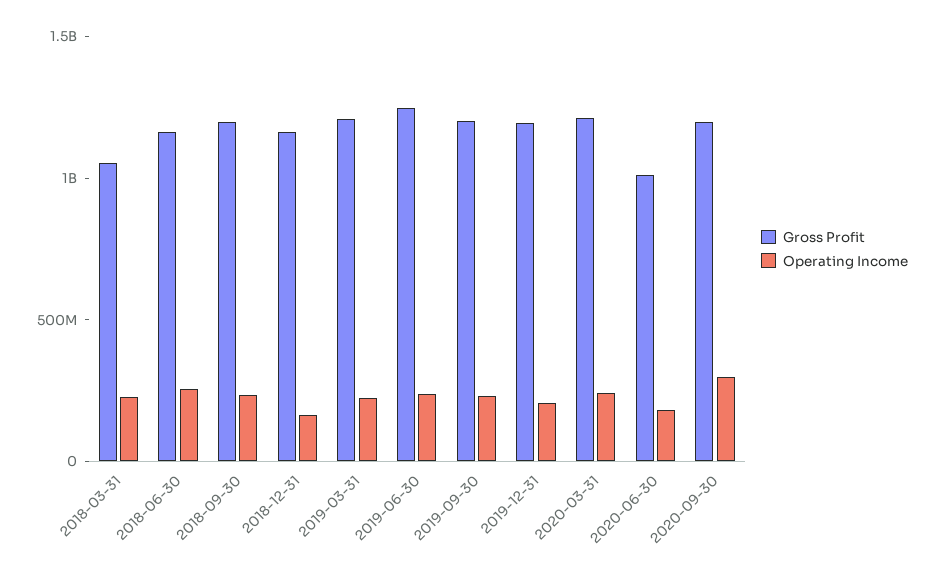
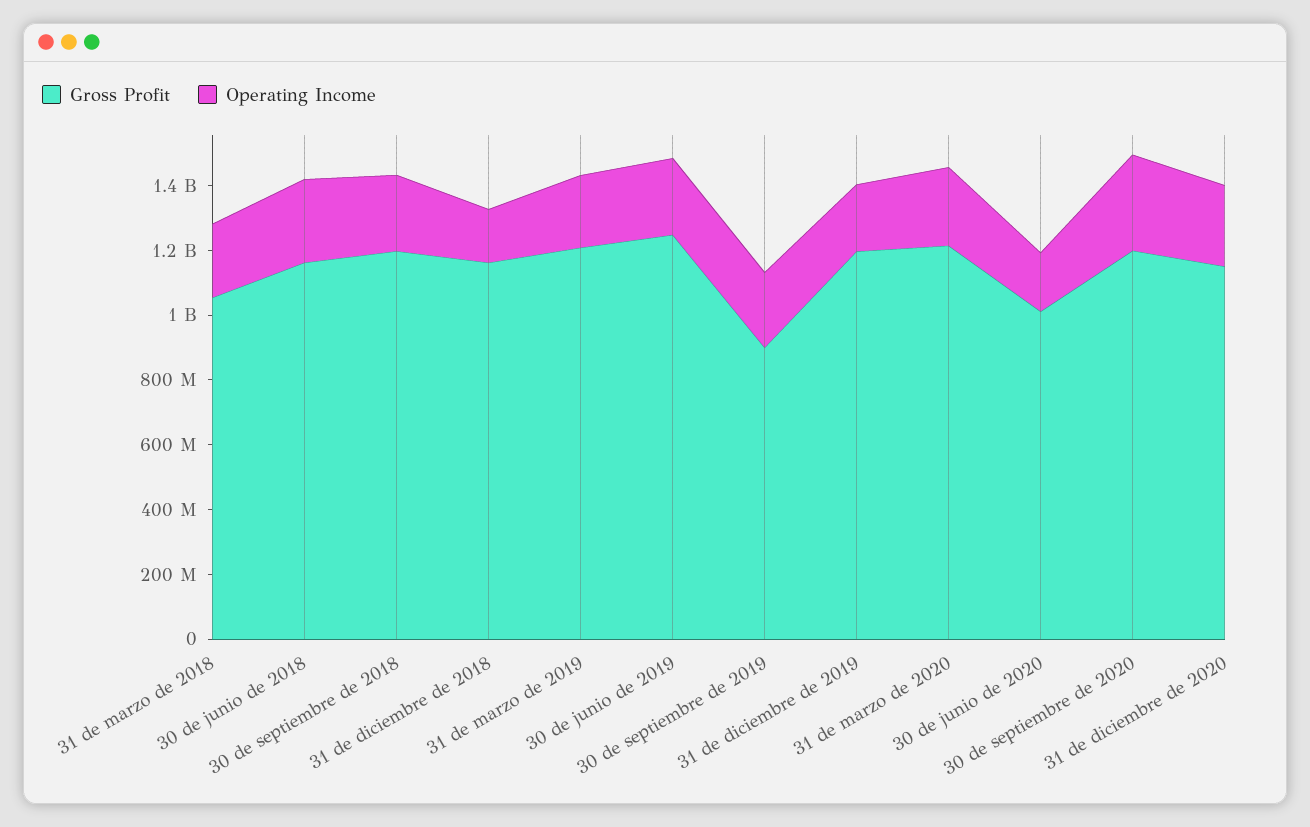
Gross Profit, 2019-09-30: 1200000000 -> 900000000
Gross Profit, 31 de diciembre de 2020: none -> 1150000000
Operating Income, 31 de diciembre de 2020: none -> 250000000

